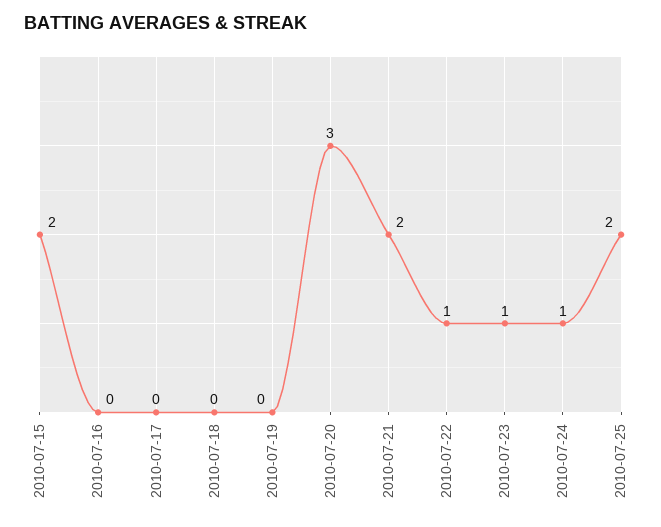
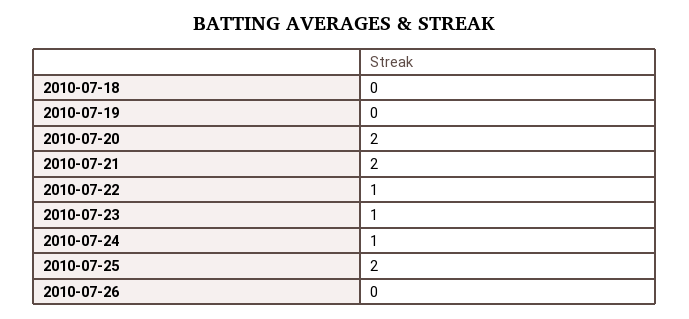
2010-07-15: 2 -> none
2010-07-16: 0 -> none
2010-07-17: 0 -> none
2010-07-20: 3 -> 2
2010-07-26: none -> 0

